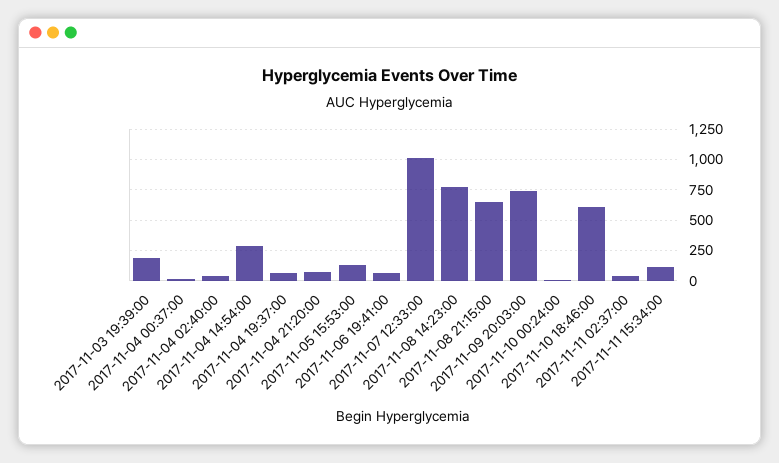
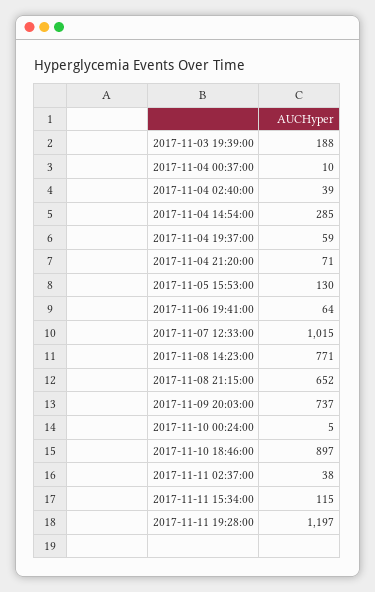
2017-11-10 18:46:00: 600 -> 897
2017-11-11 19:28:00: none -> 1197

